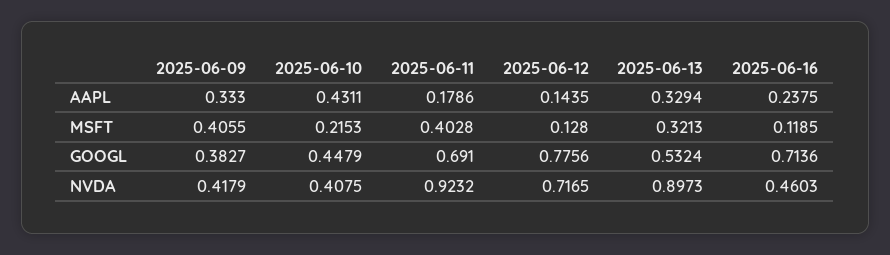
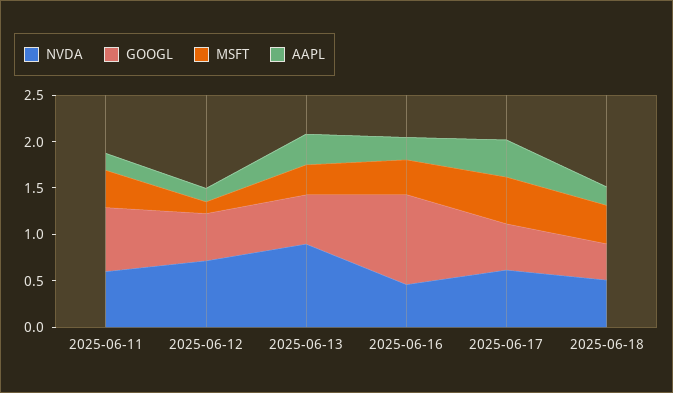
AAPL, 2025-06-09: 0.333 -> none
AAPL, 2025-06-10: 0.4311 -> none
MSFT, 2025-06-09: 0.4055 -> none
MSFT, 2025-06-10: 0.2153 -> none
MSFT, 2025-06-16: 0.1185 -> 0.4
GOOGL, 2025-06-09: 0.3827 -> none
GOOGL, 2025-06-10: 0.4479 -> none
GOOGL, 2025-06-12: 0.7756 -> 0.5
GOOGL, 2025-06-16: 0.7136 -> 1
NVDA, 2025-06-09: 0.4179 -> none
NVDA, 2025-06-10: 0.4075 -> none
NVDA, 2025-06-11: 0.9232 -> 0.6
NVDA, 2025-06-17: none -> 0.6
GOOGL, 2025-06-17: none -> 0.5
MSFT, 2025-06-17: none -> 0.5
AAPL, 2025-06-17: none -> 0.4
NVDA, 2025-06-18: none -> 0.5
GOOGL, 2025-06-18: none -> 0.4
MSFT, 2025-06-18: none -> 0.4
AAPL, 2025-06-18: none -> 0.2

